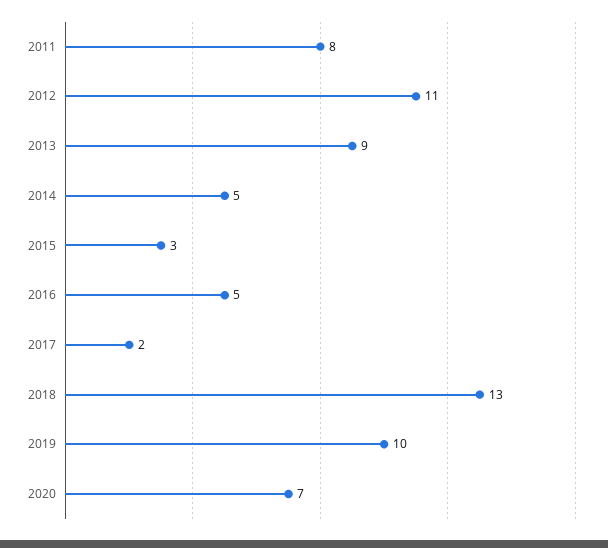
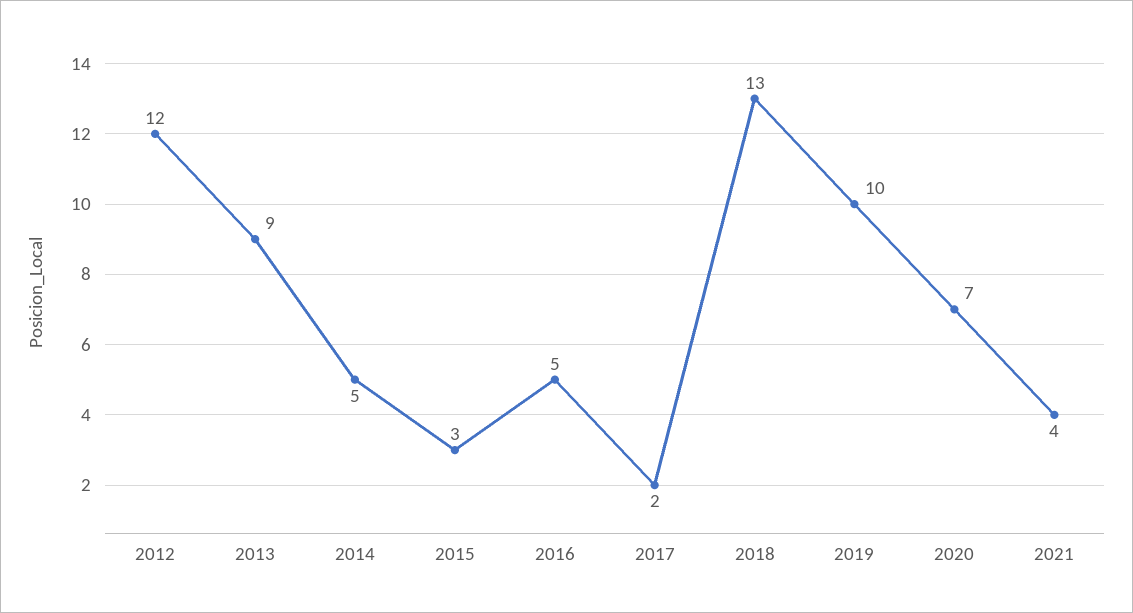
2011: 8 -> none
2012: 11 -> 12
2021: none -> 4

